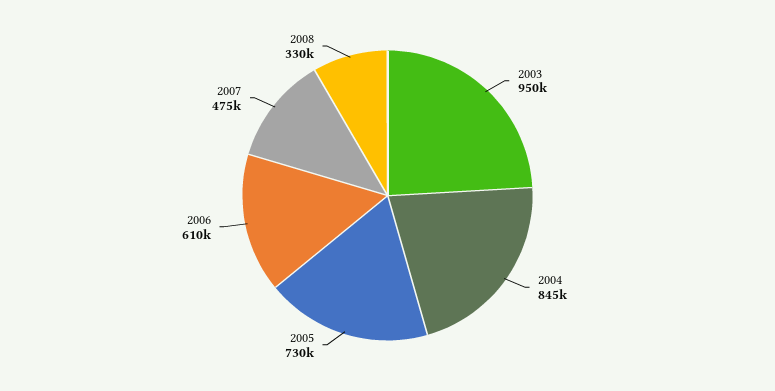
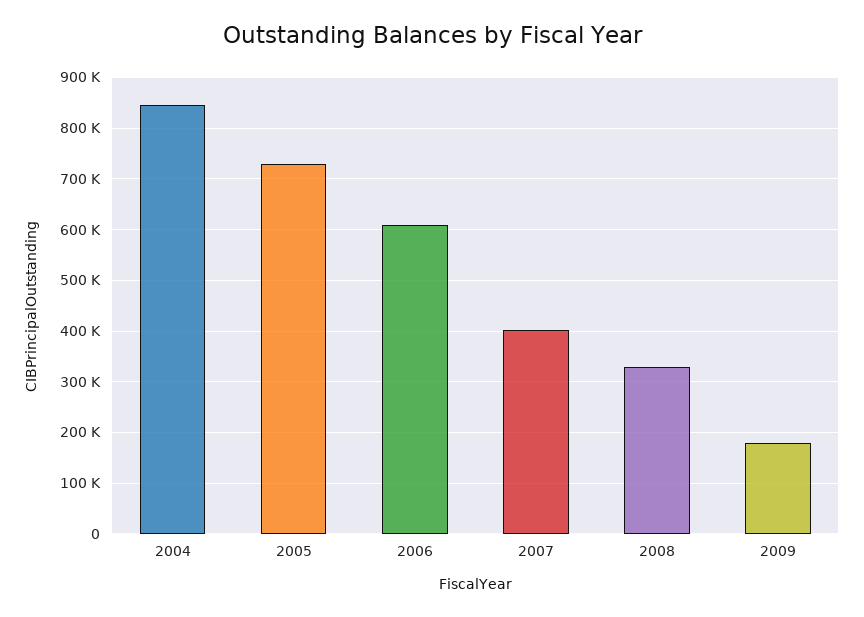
2003: 950000 -> none
2007: 475000 -> 400000
2009: none -> 180000

